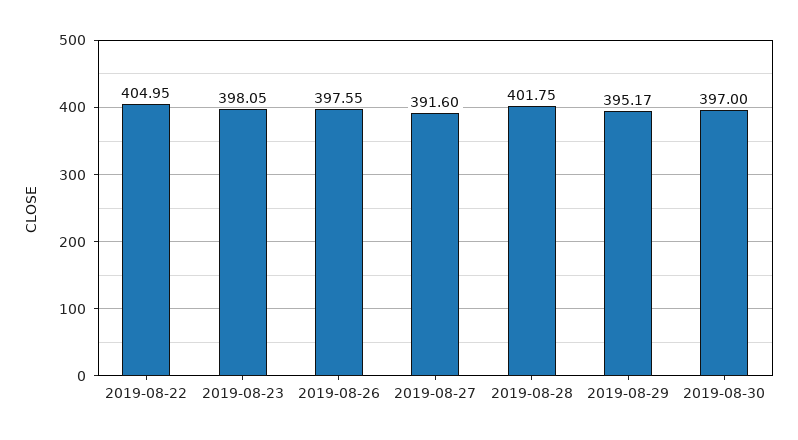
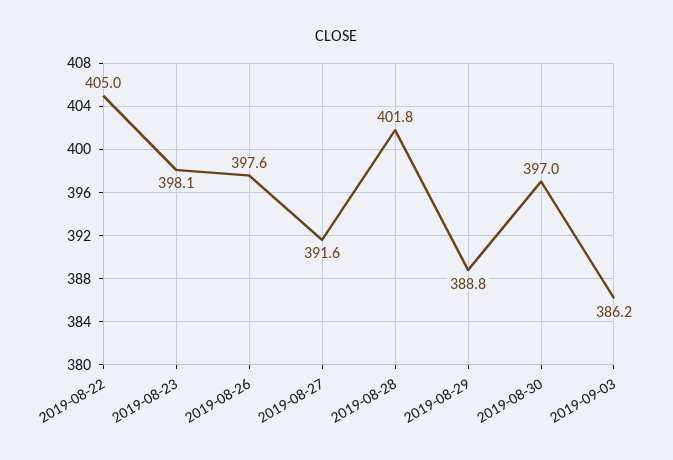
2019-08-29: 395.17 -> 388.8
2019-09-03: none -> 386.2

